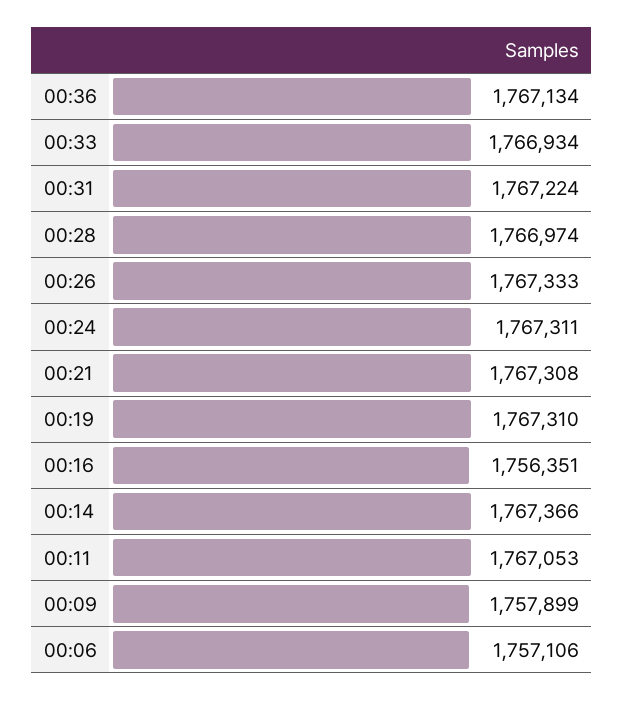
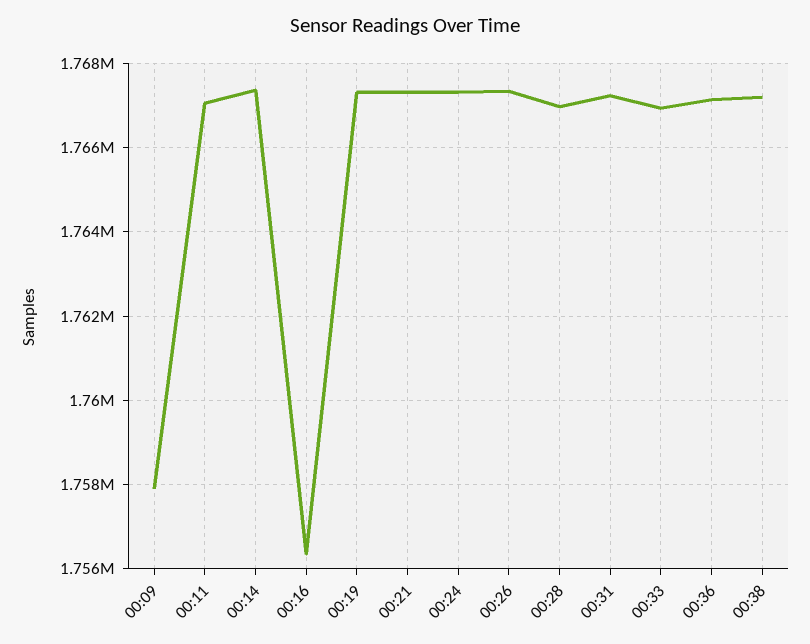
00:06: 1757106 -> none
00:38: none -> 1767200

